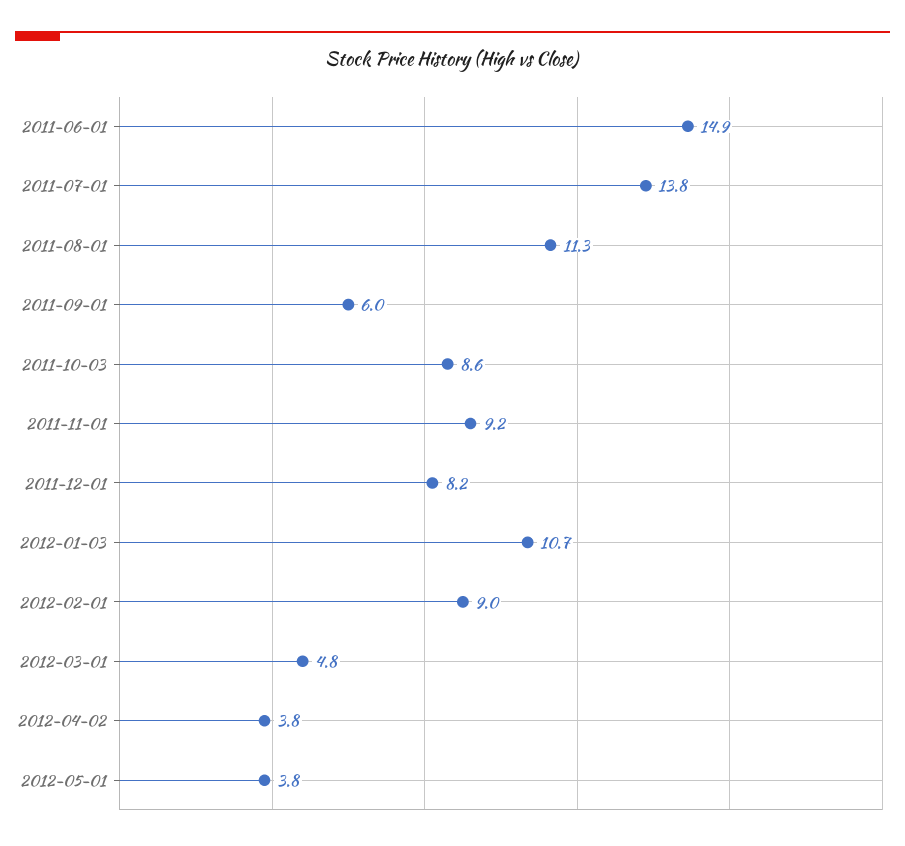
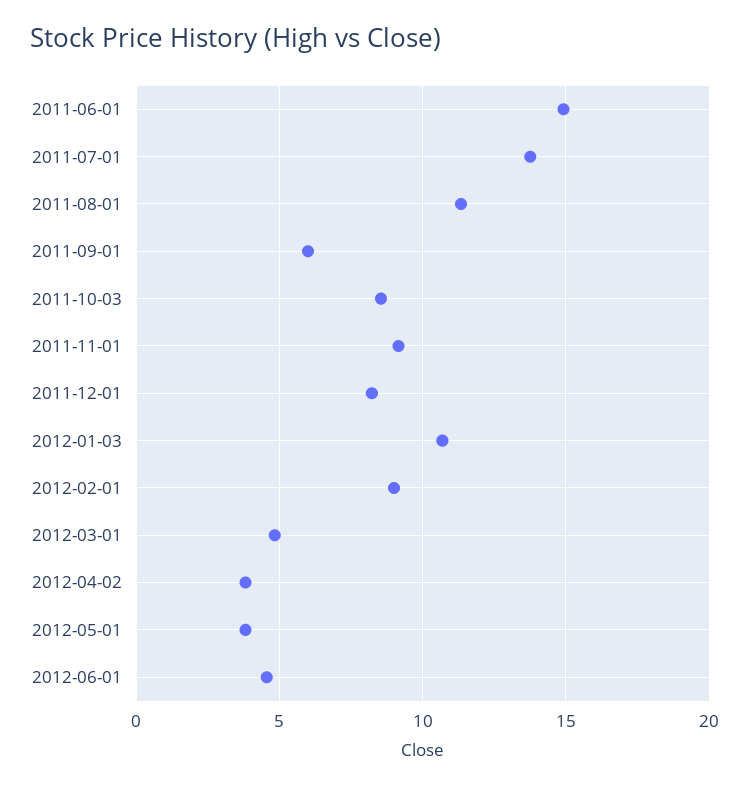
2012-06-01: none -> 4.5

